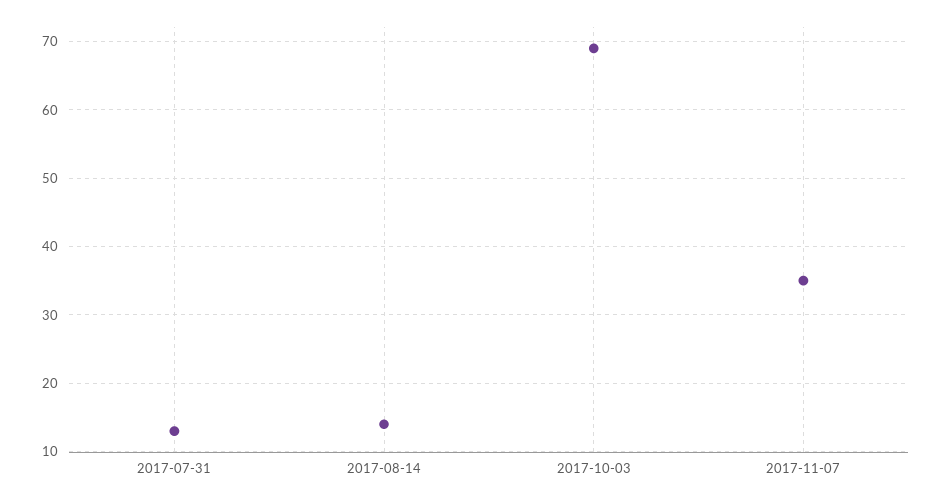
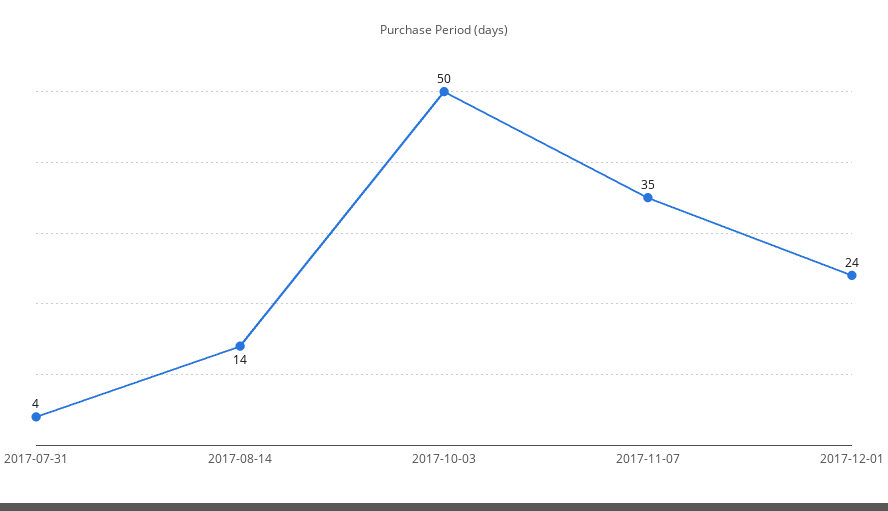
2017-07-31: 13 -> 4
2017-10-03: 69 -> 50
2017-12-01: none -> 24

